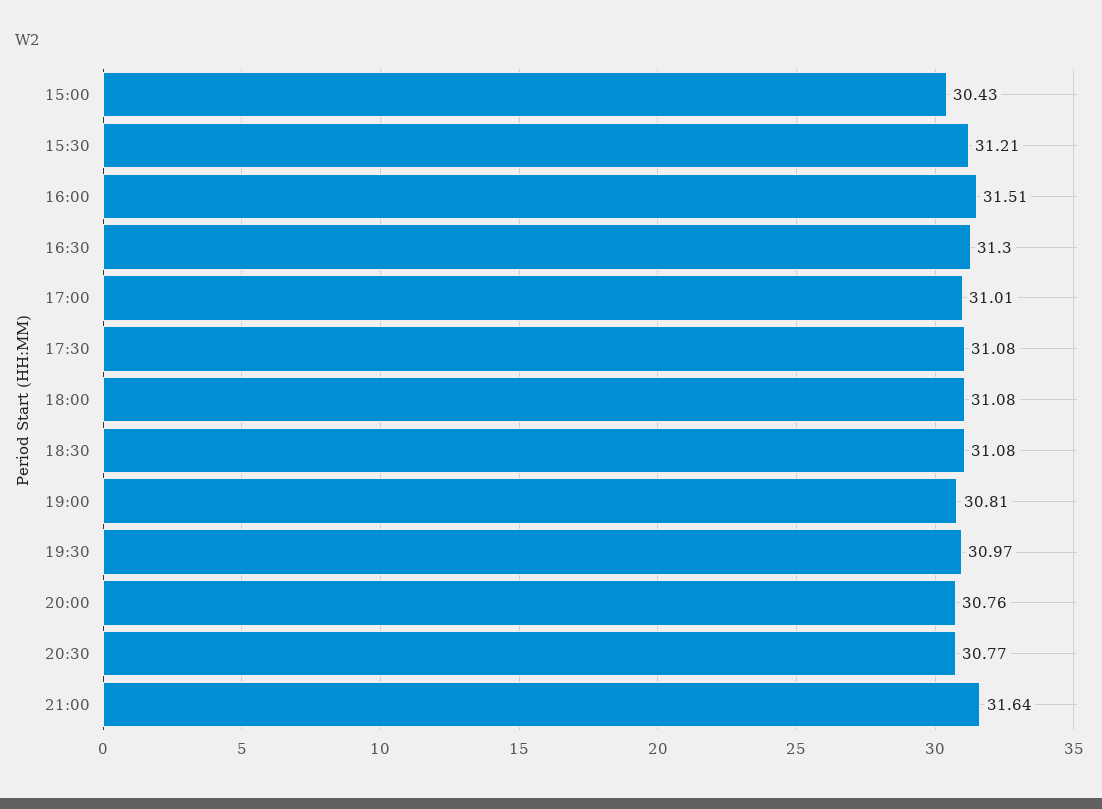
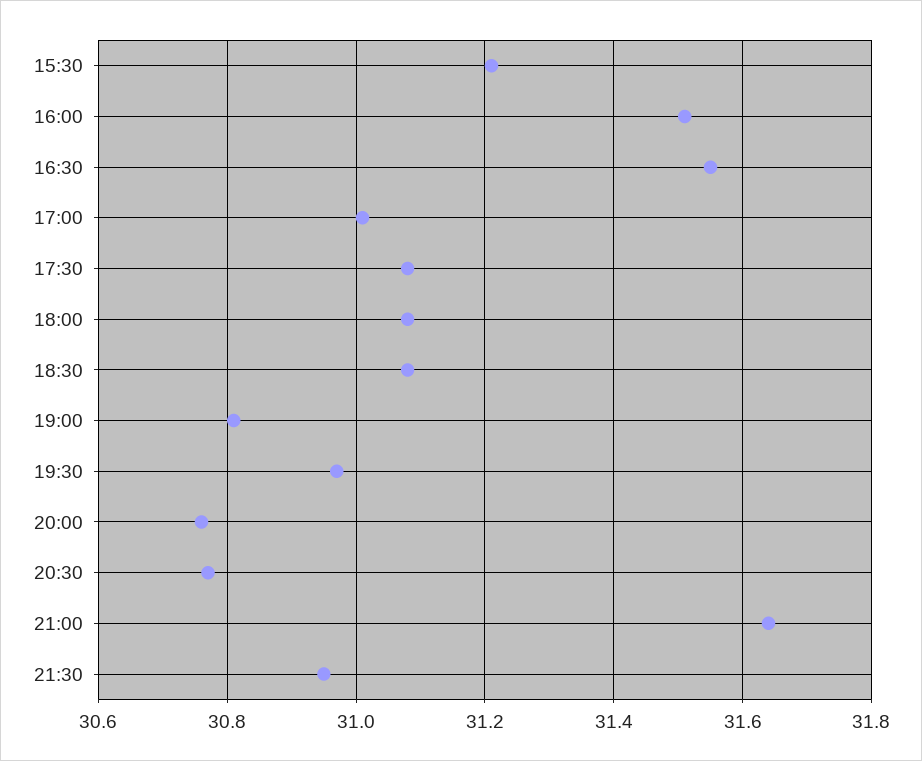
15:00: 30.43 -> none
16:30: 31.3 -> 31.55
21:30: none -> 30.95

